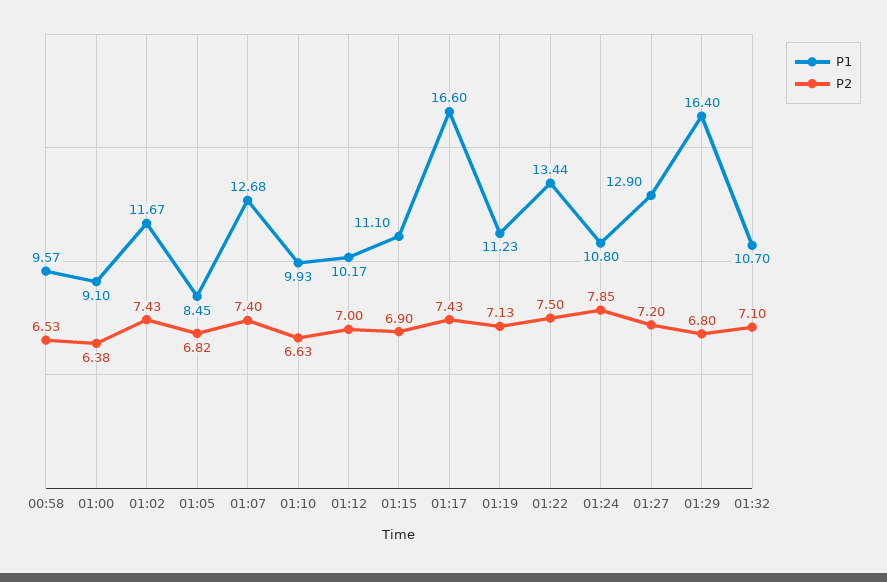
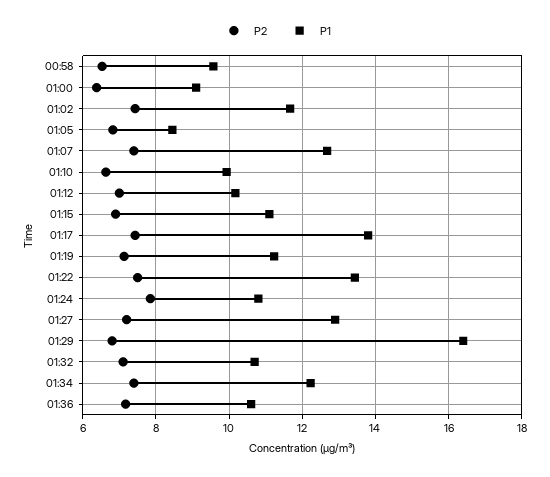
P1, 01:17: 16.6 -> 13.8
P2, 01:34: none -> 7.4
P1, 01:34: none -> 12.2
P2, 01:36: none -> 7.2
P1, 01:36: none -> 10.6

